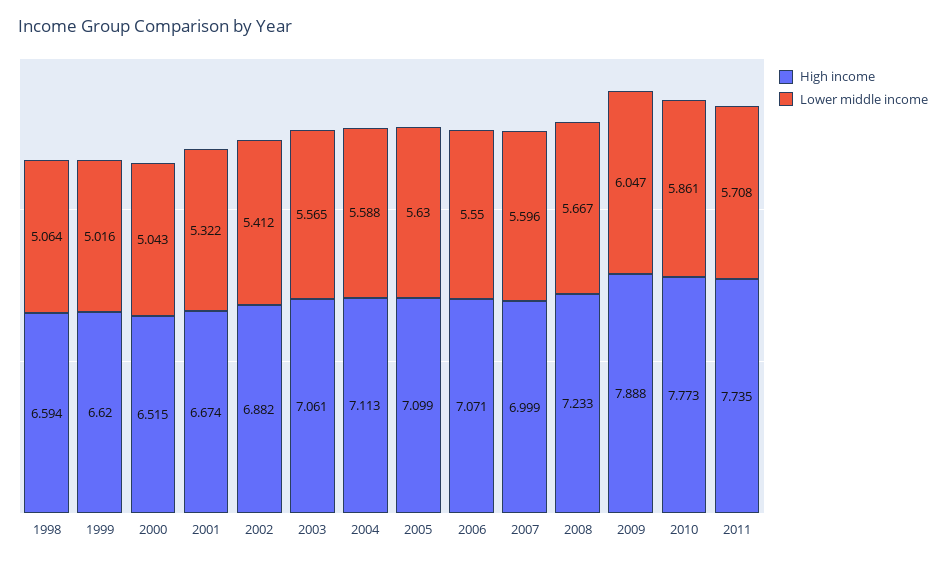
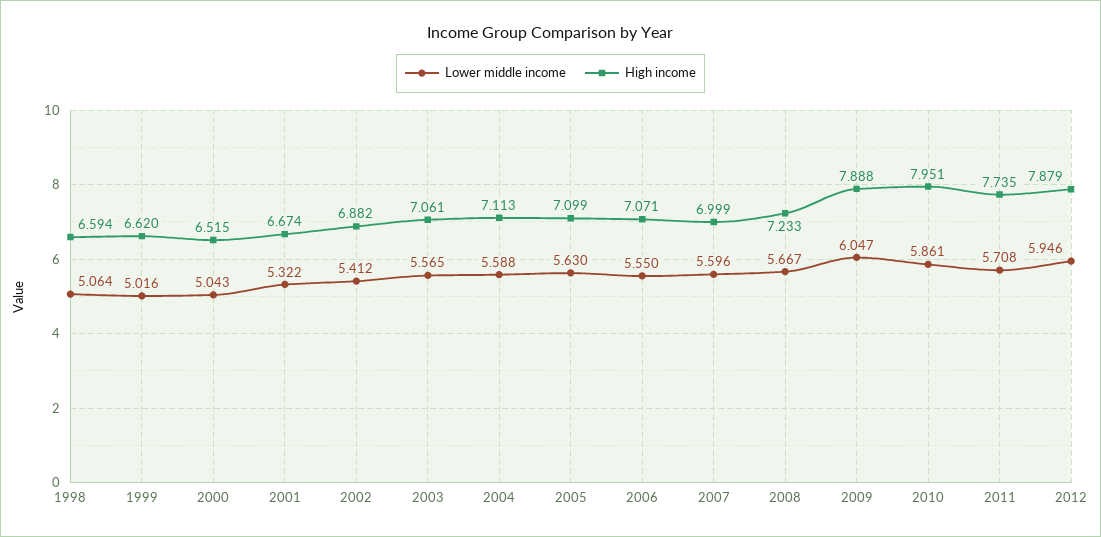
High income, 2010: 7.773 -> 7.951
Lower middle income, 2012: none -> 5.946
High income, 2012: none -> 7.879

